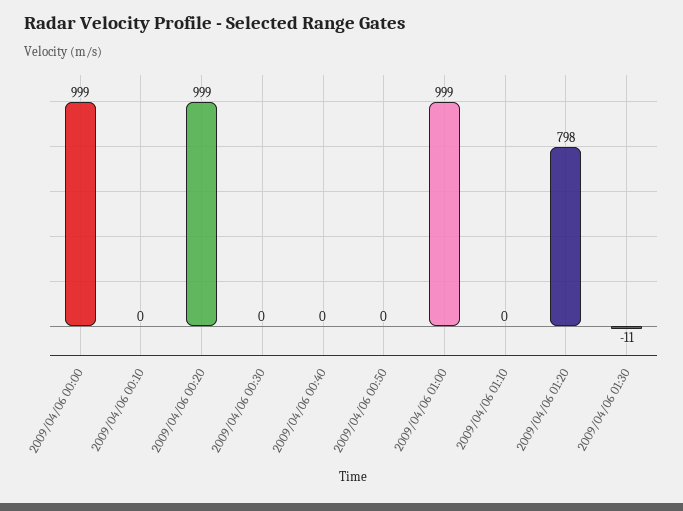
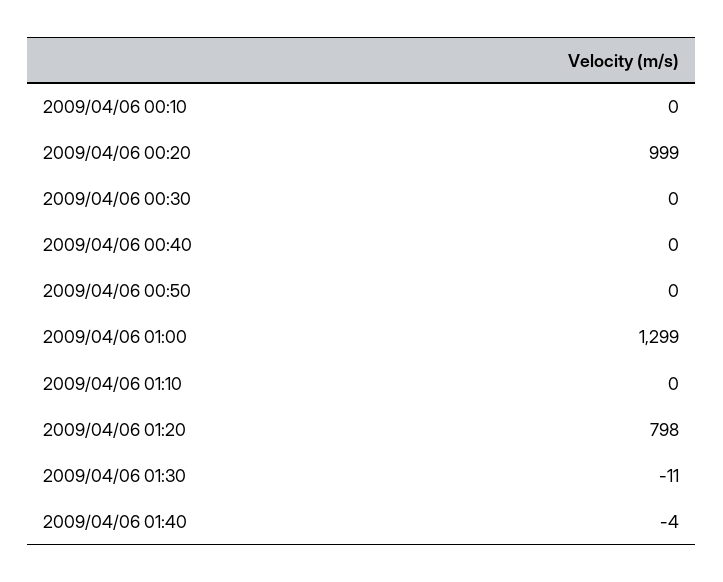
2009/04/06 00:00: 999 -> none
2009/04/06 01:00: 999 -> 1299
2009/04/06 01:40: none -> -4

